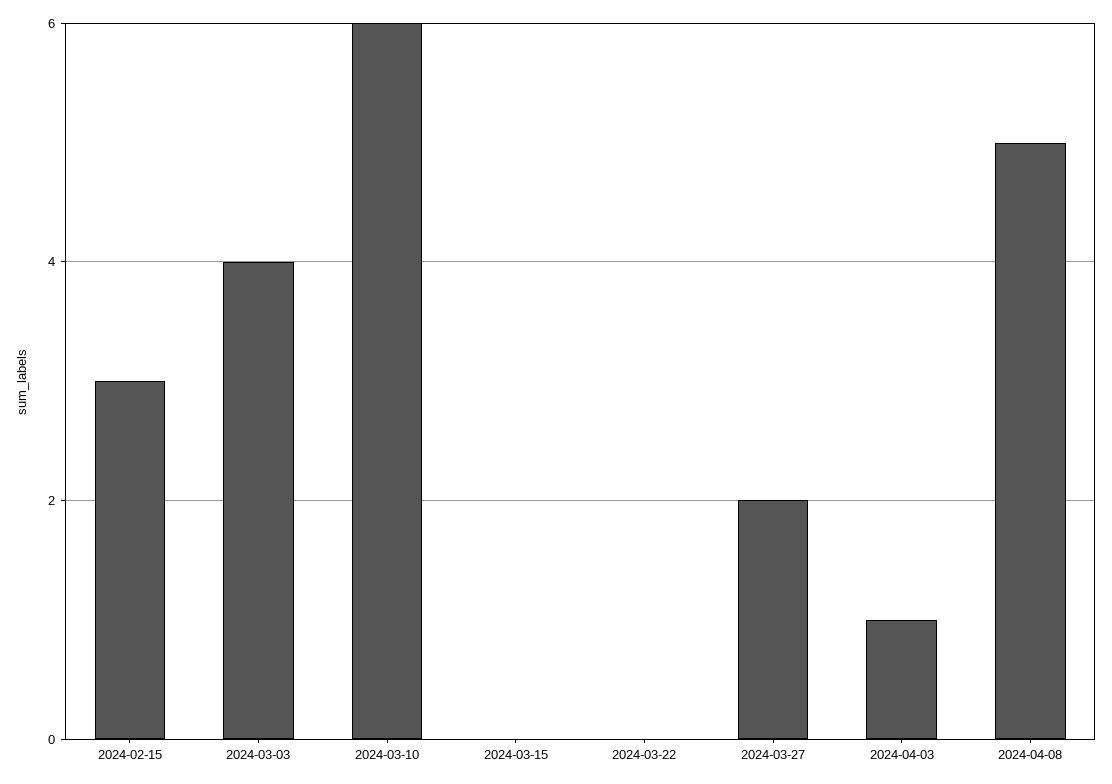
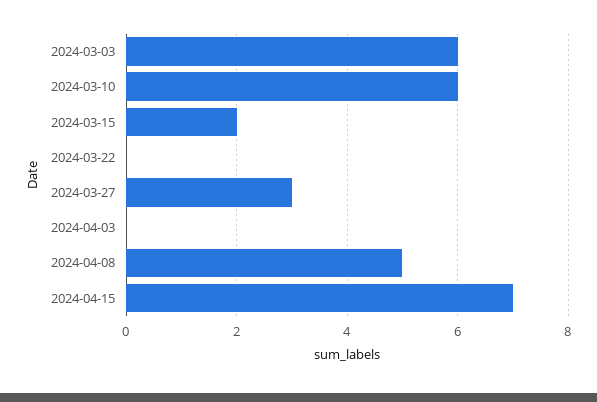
2024-02-15: 3 -> none
2024-03-03: 4 -> 6
2024-03-15: 0 -> 2
2024-03-27: 2 -> 3
2024-04-03: 1 -> 0
2024-04-15: none -> 7

